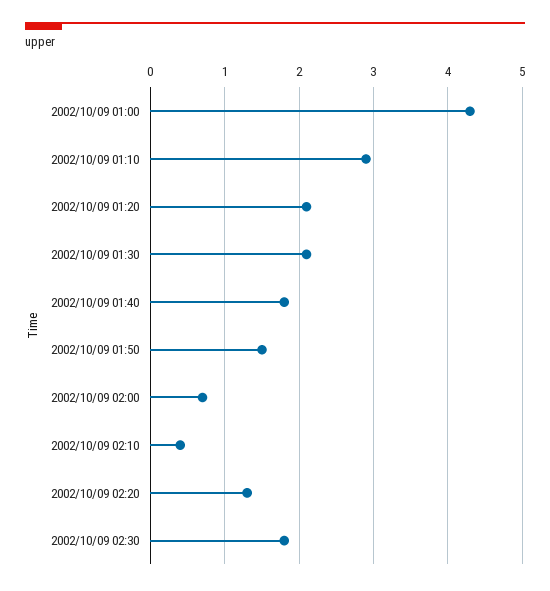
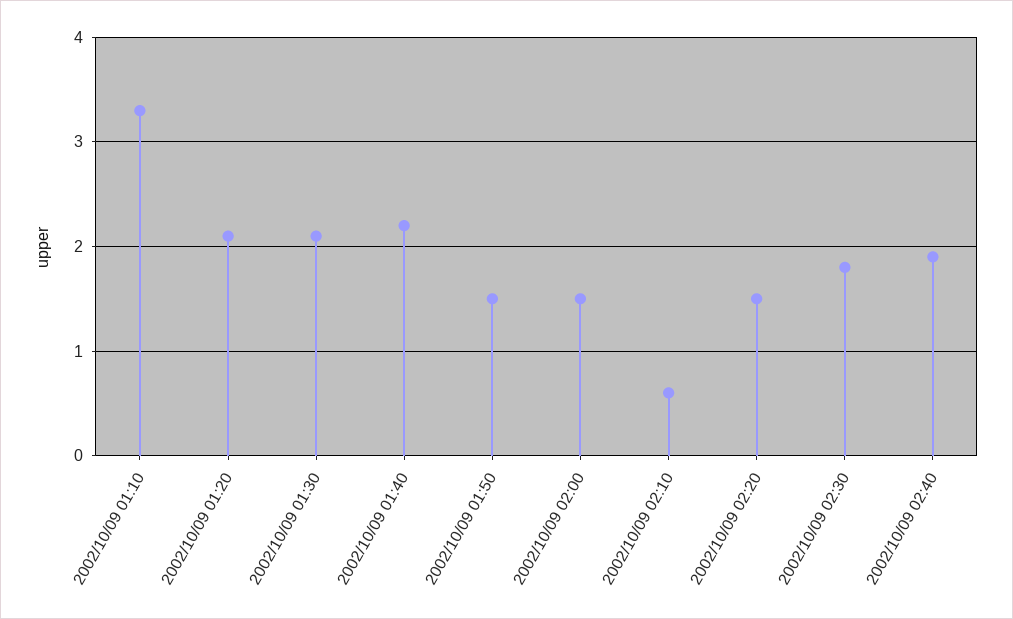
2002/10/09 01:00: 4.3 -> none
2002/10/09 01:10: 2.9 -> 3.3
2002/10/09 01:40: 1.8 -> 2.2
2002/10/09 02:00: 0.7 -> 1.5
2002/10/09 02:10: 0.4 -> 0.6
2002/10/09 02:20: 1.3 -> 1.5
2002/10/09 02:40: none -> 1.9

